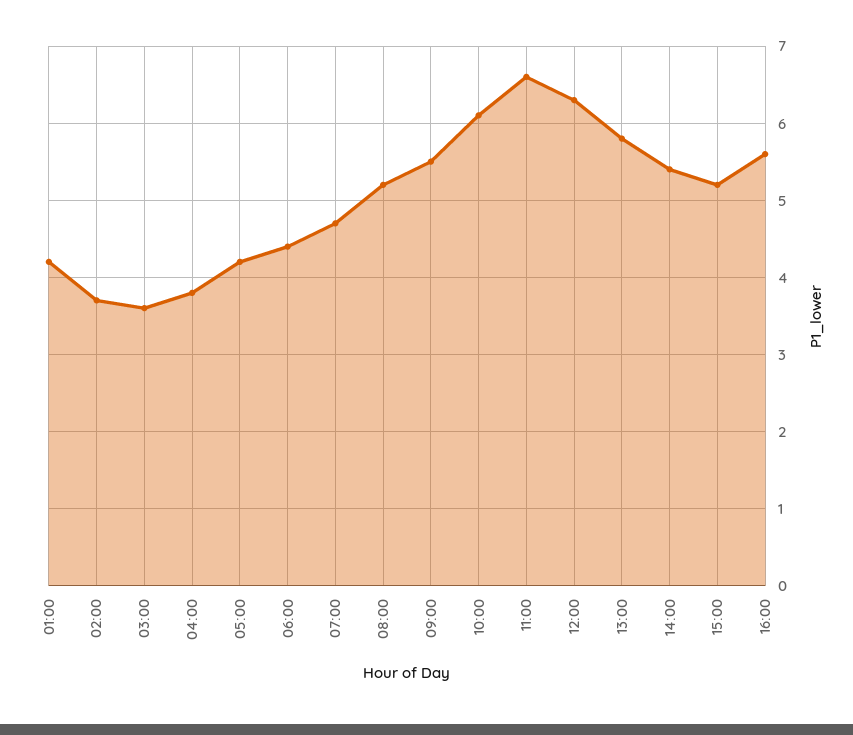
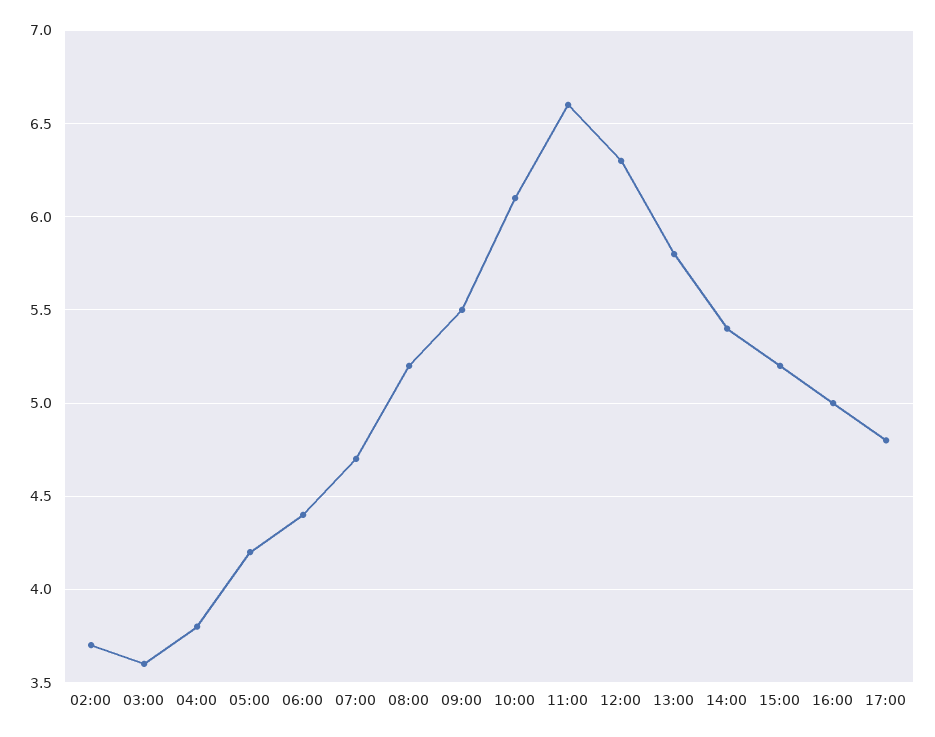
01:00: 4.2 -> none
16:00: 5.6 -> 5
17:00: none -> 4.8

